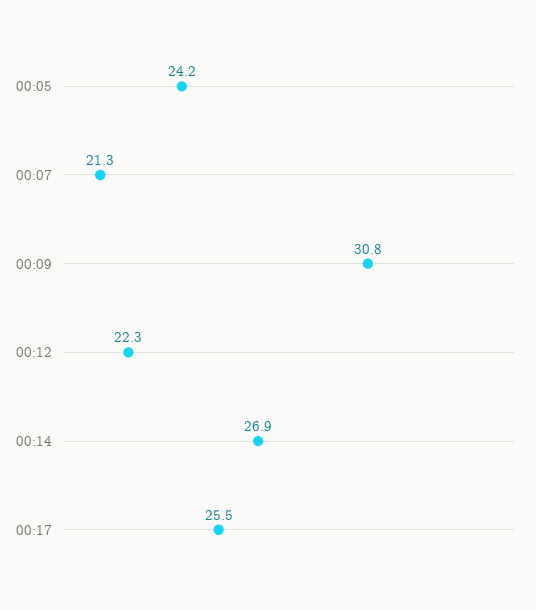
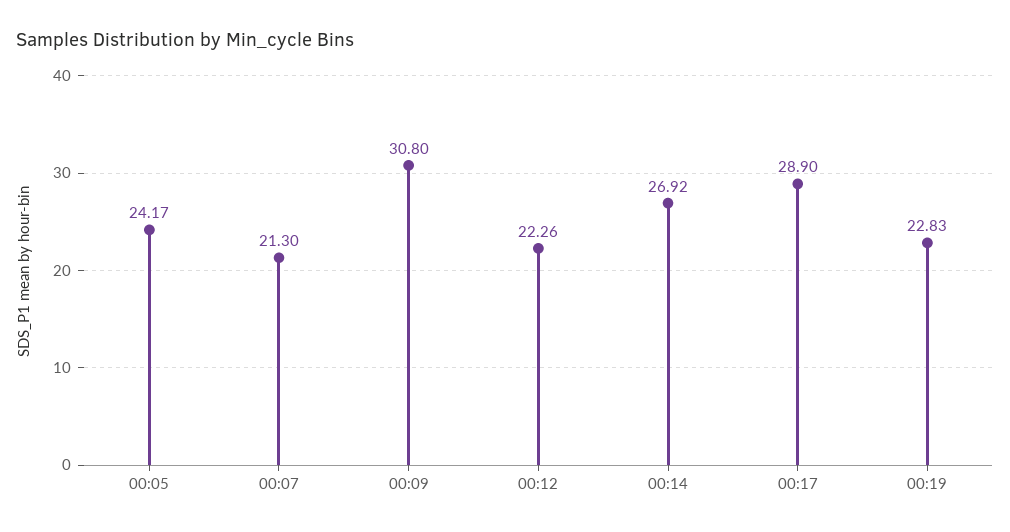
00:17: 25.5 -> 28.9
00:19: none -> 22.83

